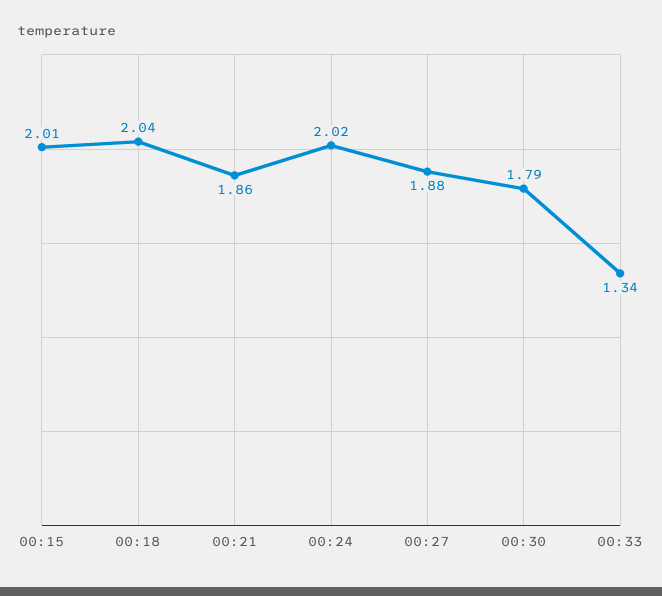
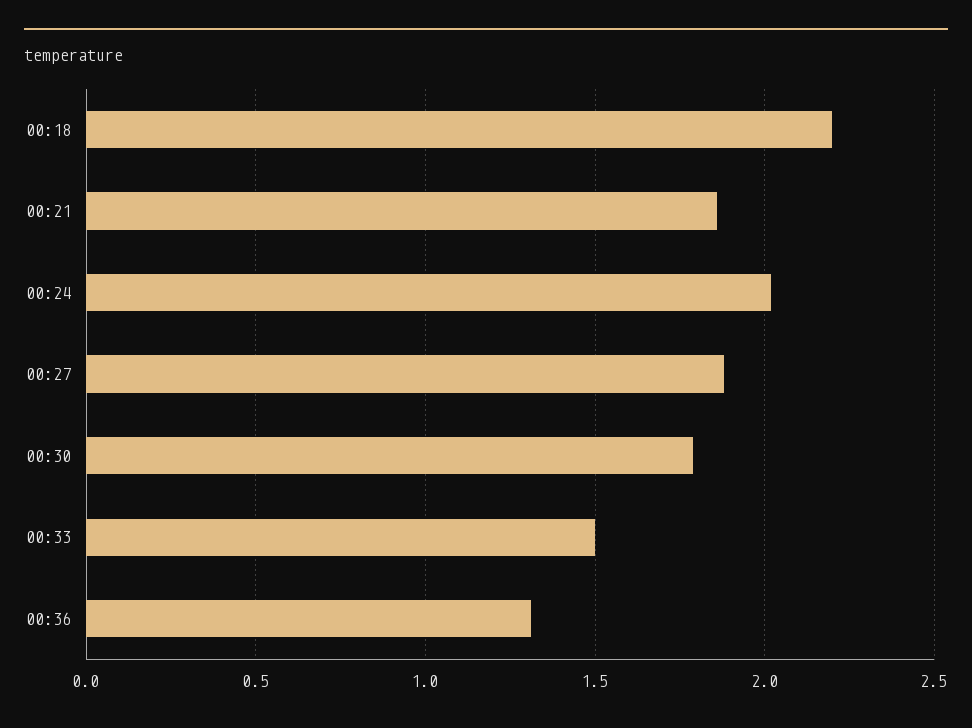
00:15: 2.01 -> none
00:18: 2.04 -> 2.2
00:33: 1.34 -> 1.5
00:36: none -> 1.3

